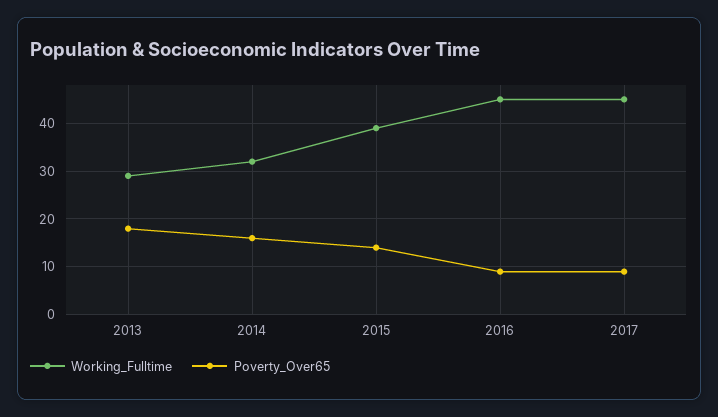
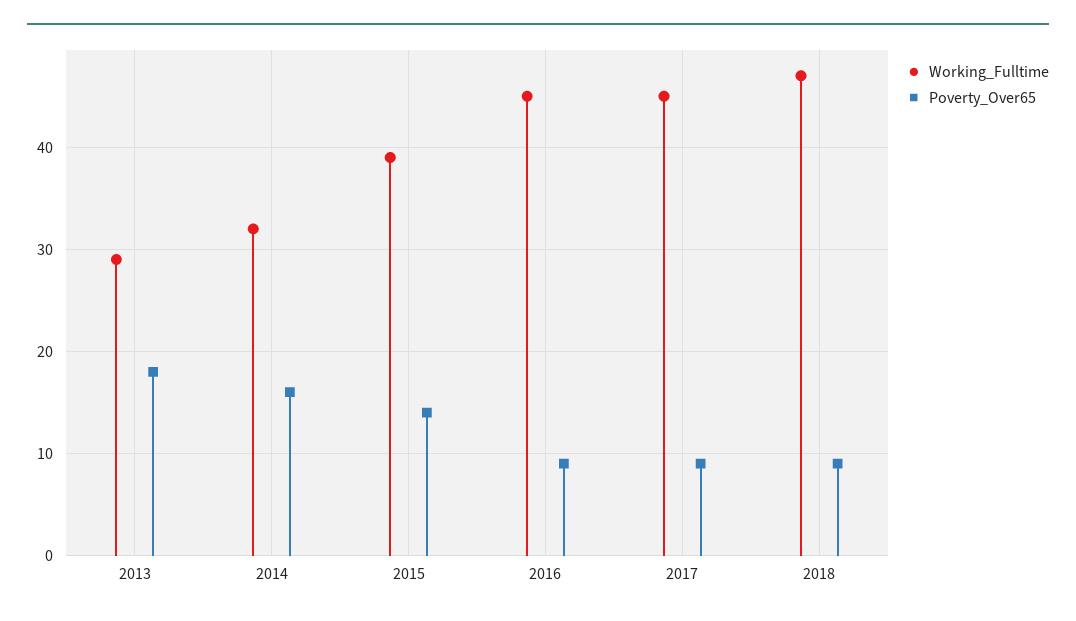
Working_Fulltime, 2018: none -> 47
Poverty_Over65, 2018: none -> 9

